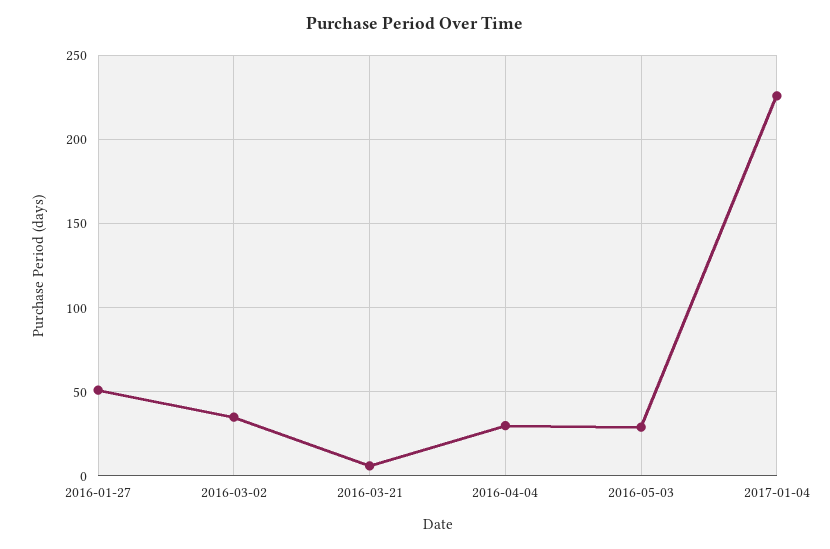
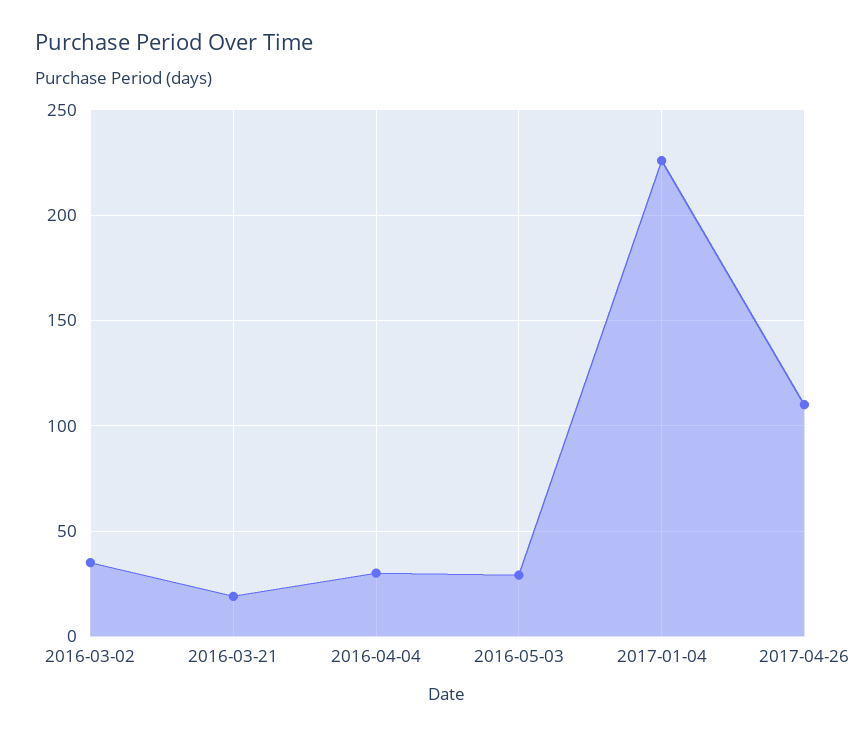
2016-01-27: 50 -> none
2016-03-21: 5 -> 20
2017-04-26: none -> 110

